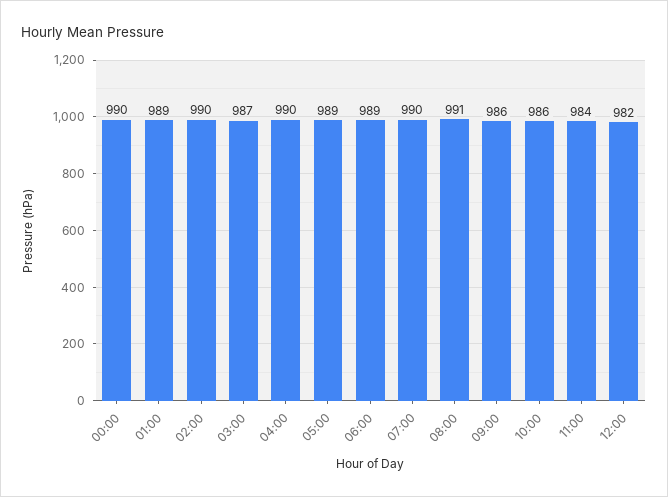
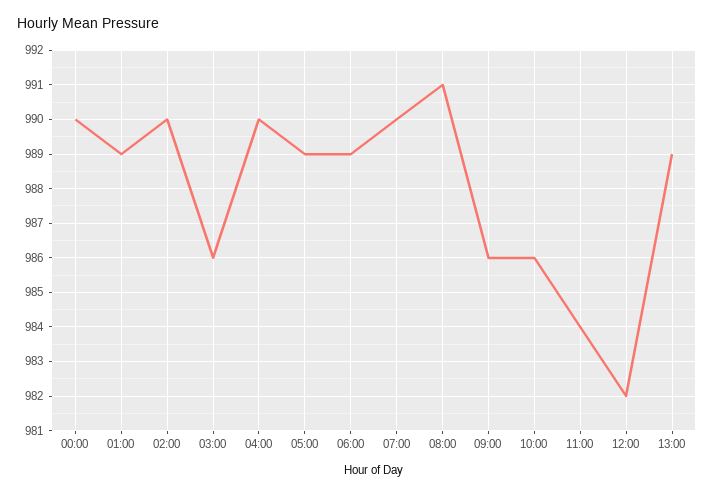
03:00: 987 -> 986
13:00: none -> 989

